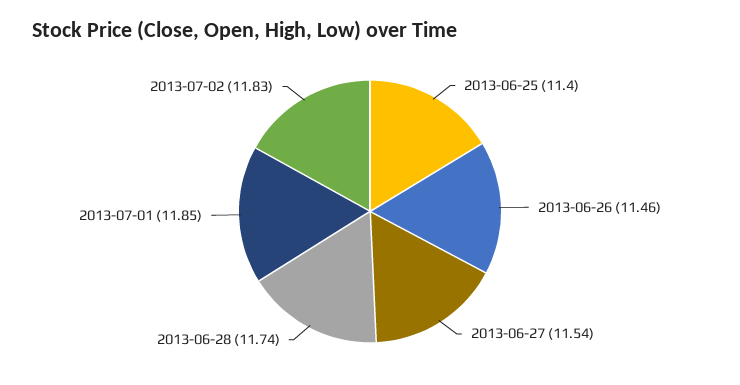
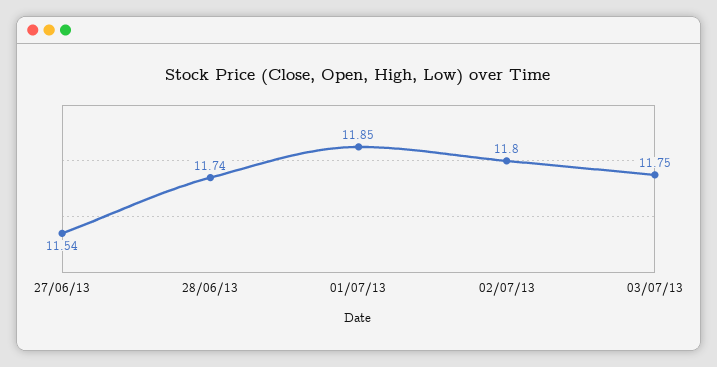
2013-06-25: 11.4 -> none
2013-06-26: 11.46 -> none
2013-07-02: 11.83 -> 11.8
03/07/13: none -> 11.75

